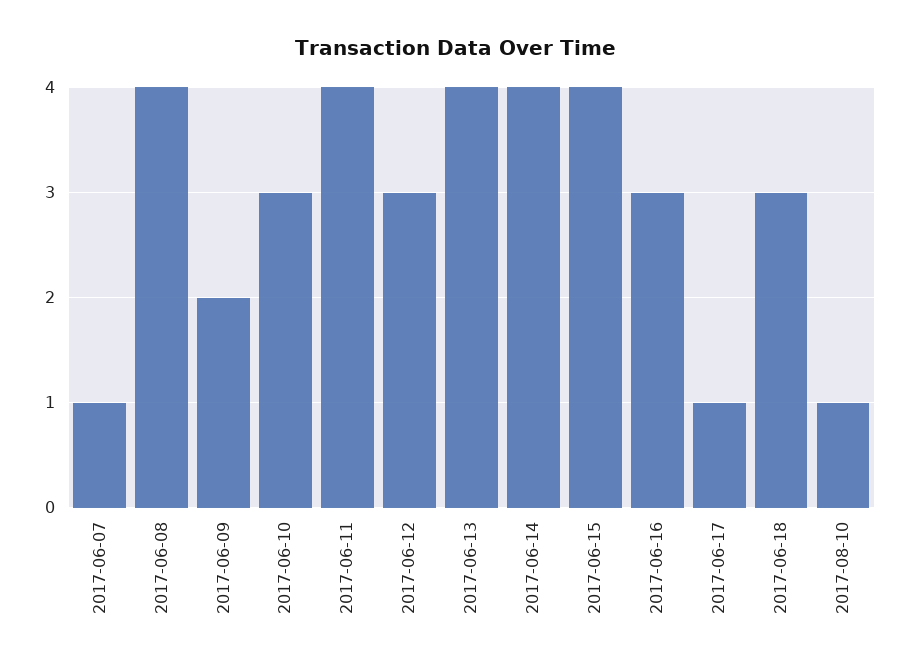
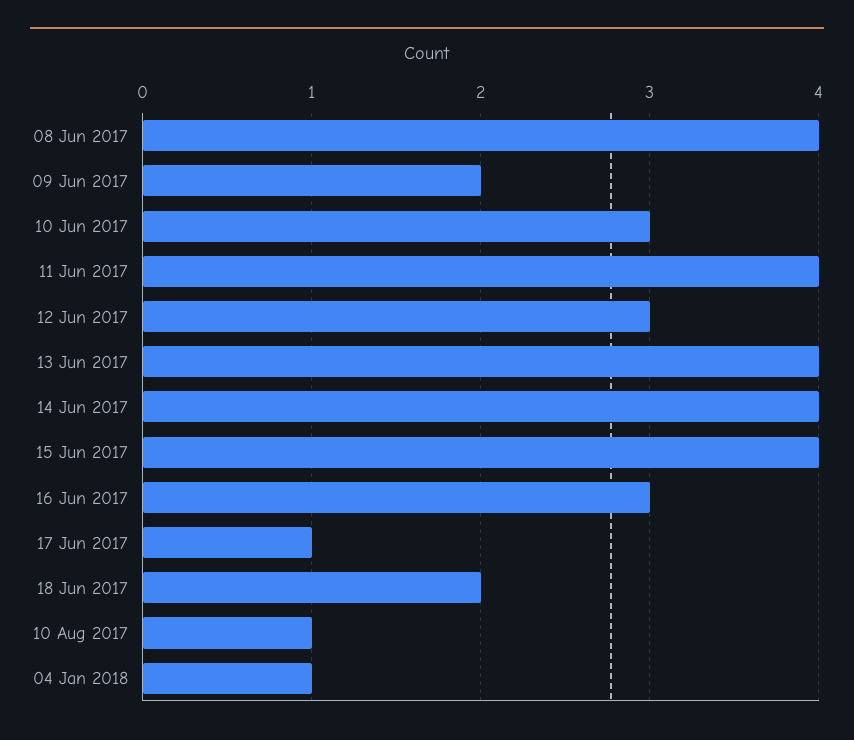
2017-06-07: 1 -> none
2017-06-18: 3 -> 2
04 Jan 2018: none -> 1

